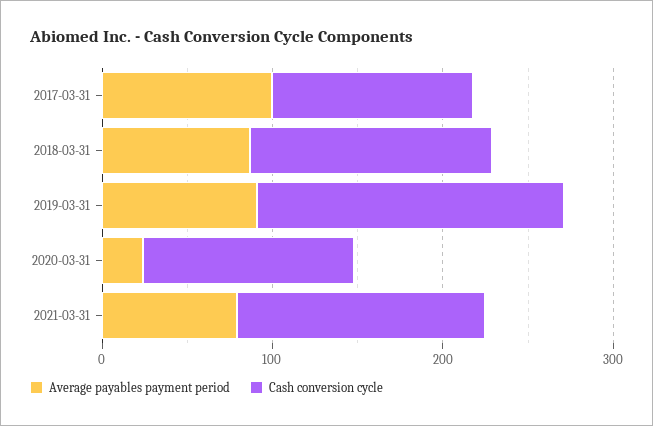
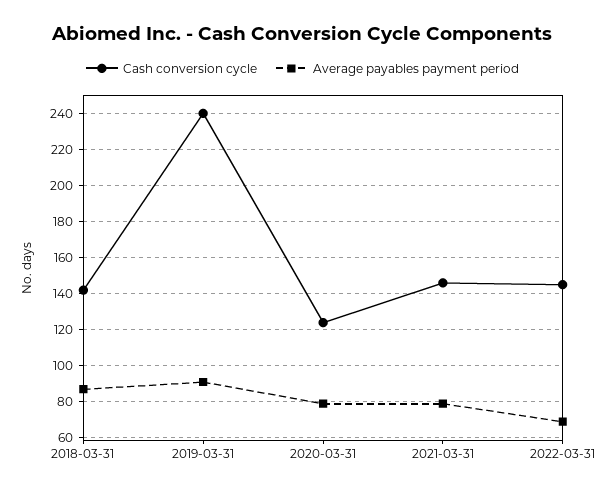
Average payables payment period, 2017-03-31: 100 -> none
Cash conversion cycle, 2017-03-31: 120 -> none
Cash conversion cycle, 2019-03-31: 180 -> 240
Average payables payment period, 2020-03-31: 20 -> 80
Cash conversion cycle, 2022-03-31: none -> 145
Average payables payment period, 2022-03-31: none -> 70

